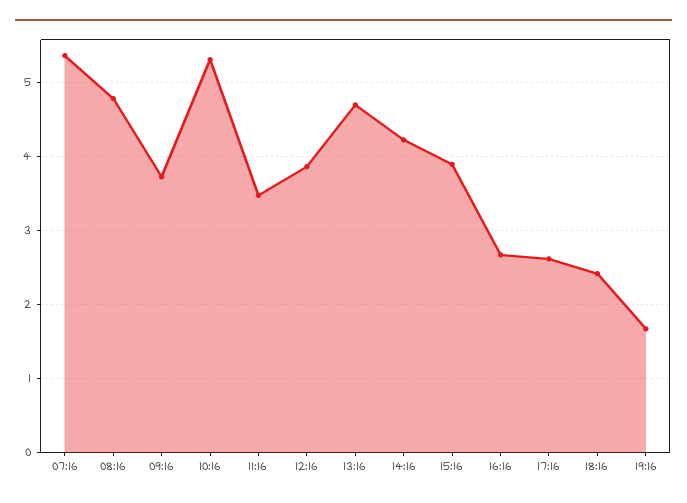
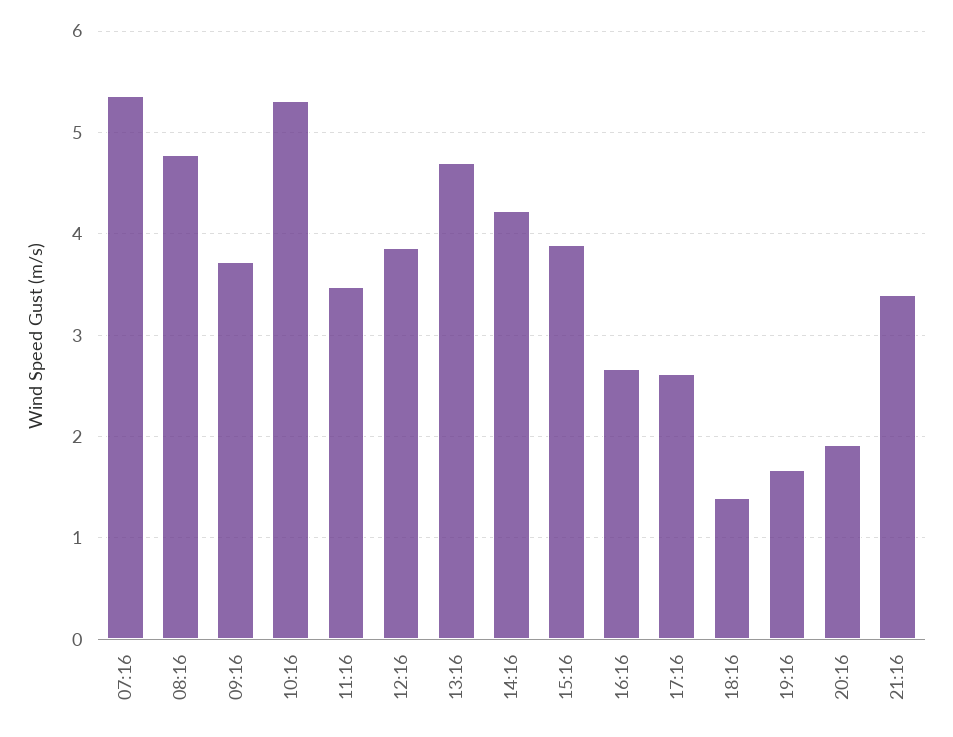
18:16: 2.4 -> 1.4
20:16: none -> 1.9
21:16: none -> 3.4

